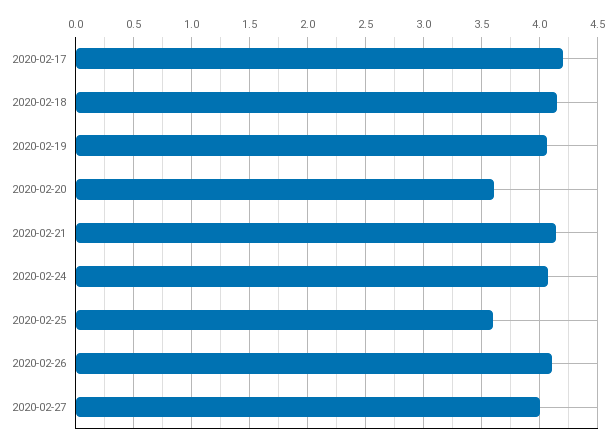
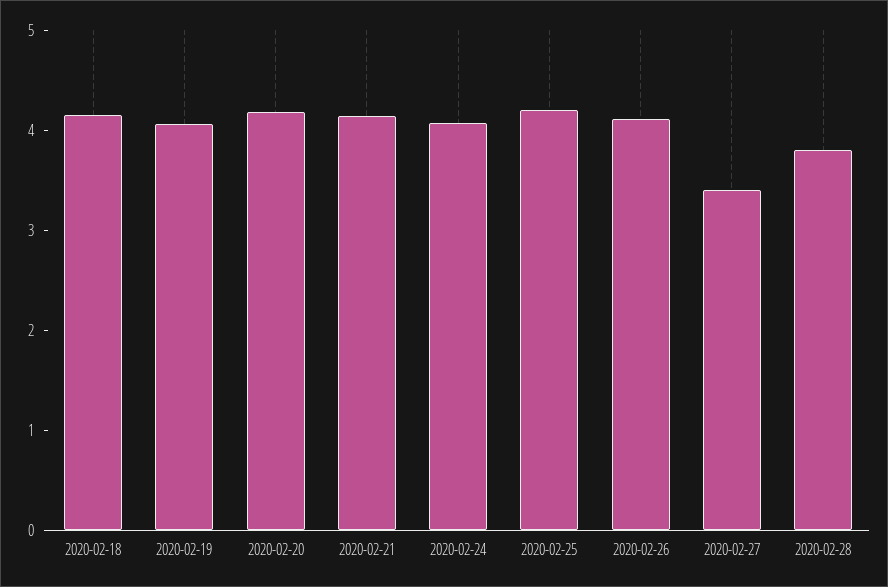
2020-02-17: 4.2 -> none
2020-02-20: 3.6 -> 4.2
2020-02-25: 3.6 -> 4.2
2020-02-27: 4 -> 3.4
2020-02-28: none -> 3.8

